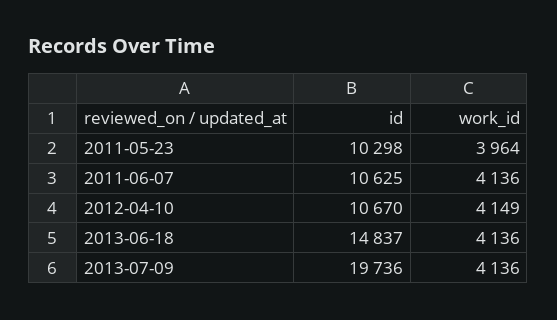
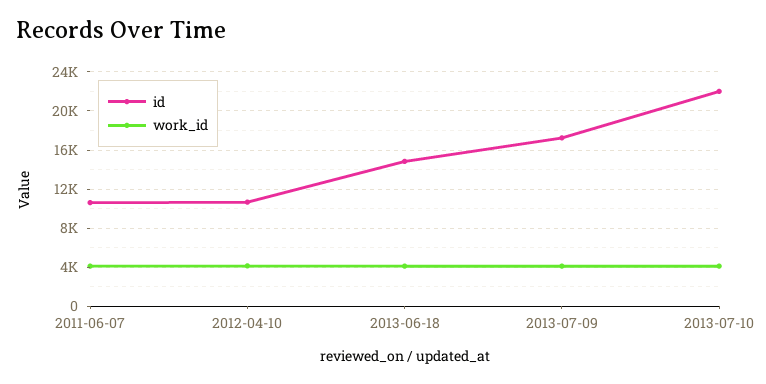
id, 2011-05-23: 10298 -> none
work_id, 2011-05-23: 3964 -> none
id, 2013-07-09: 19736 -> 17000
id, 2013-07-10: none -> 22000
work_id, 2013-07-10: none -> 4000

